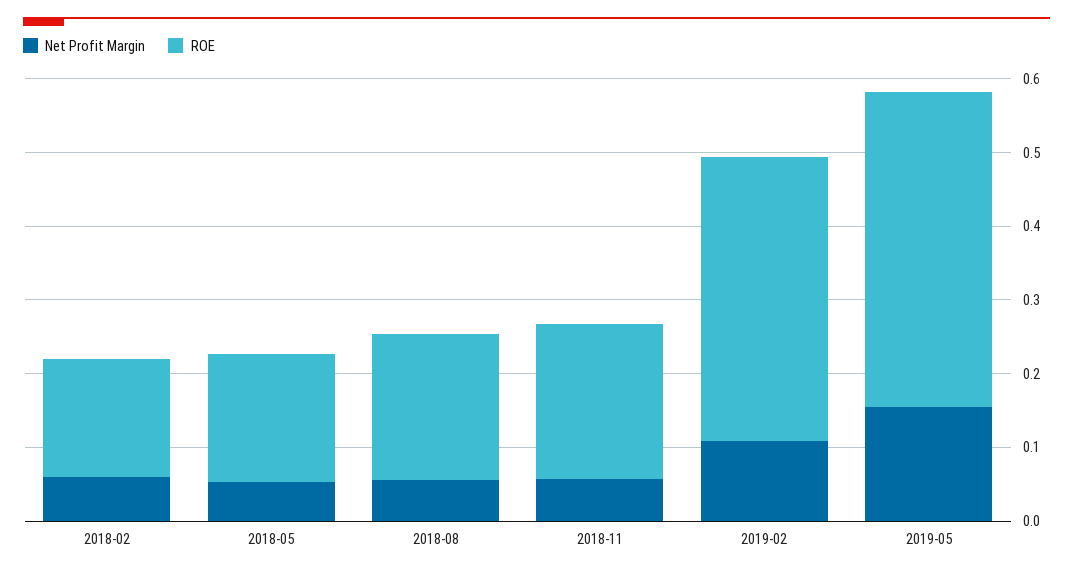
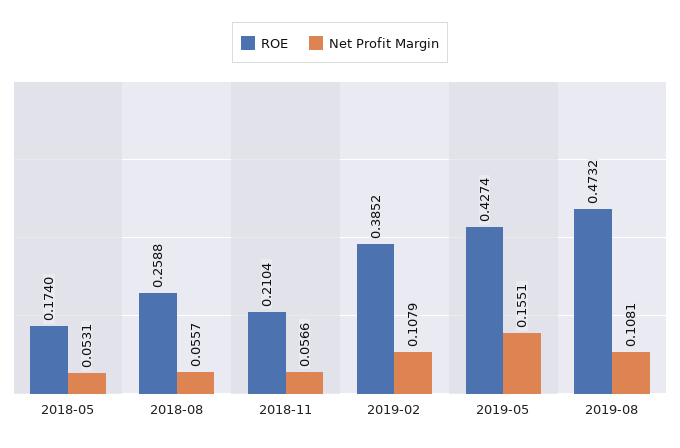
Net Profit Margin, 2018-02: 0.06 -> none
ROE, 2018-02: 0.16 -> none
ROE, 2018-08: 0.2 -> 0.2588
ROE, 2019-08: none -> 0.4732
Net Profit Margin, 2019-08: none -> 0.1081

